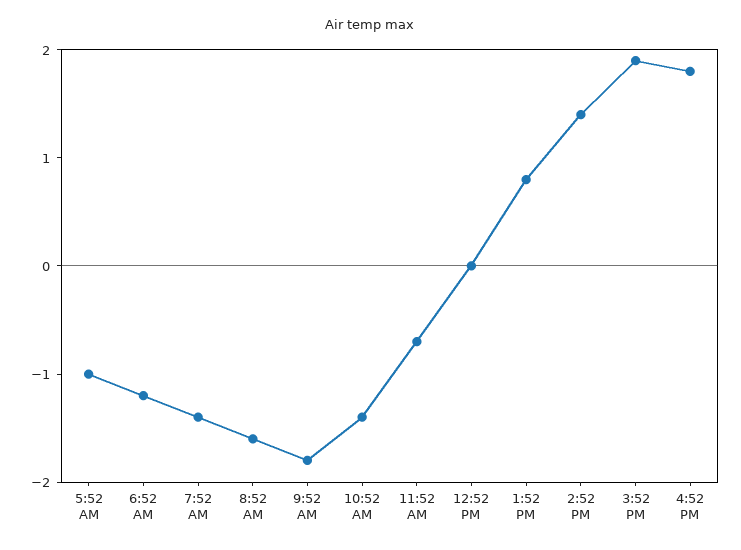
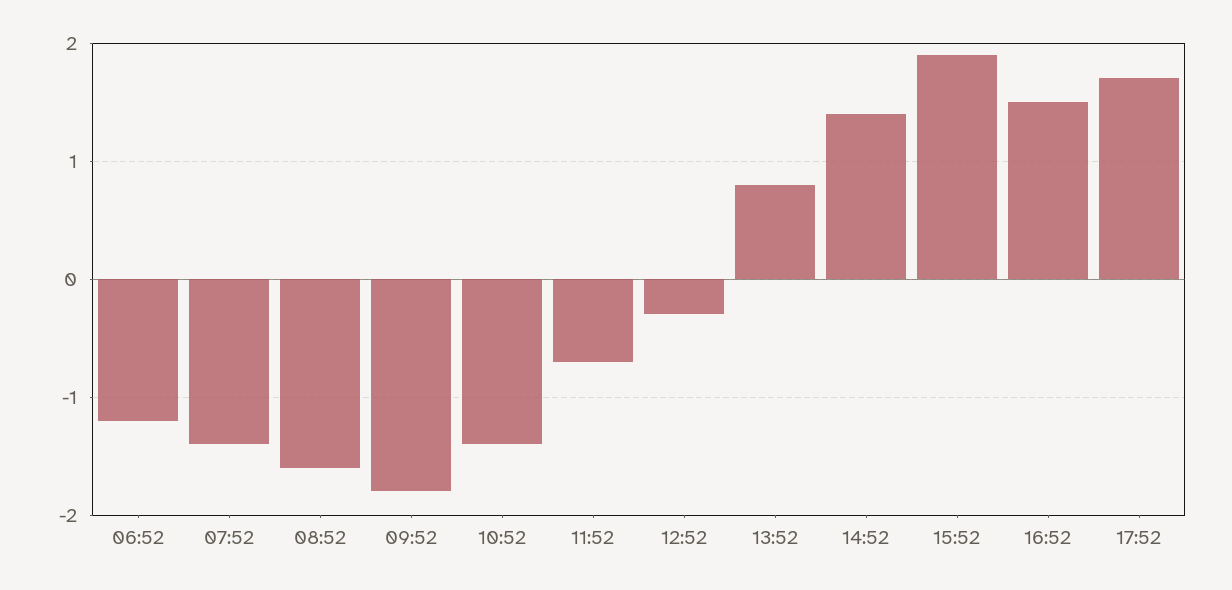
5:52 AM: -1 -> none
12:52 PM: 0 -> -0.3
4:52 PM: 1.8 -> 1.5
17:52: none -> 1.7

